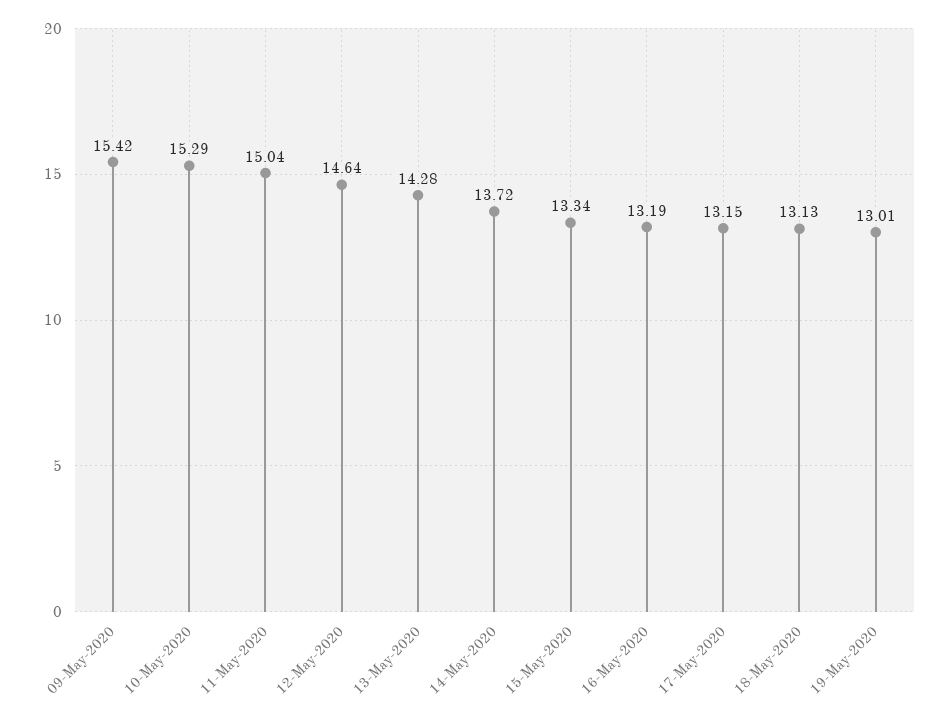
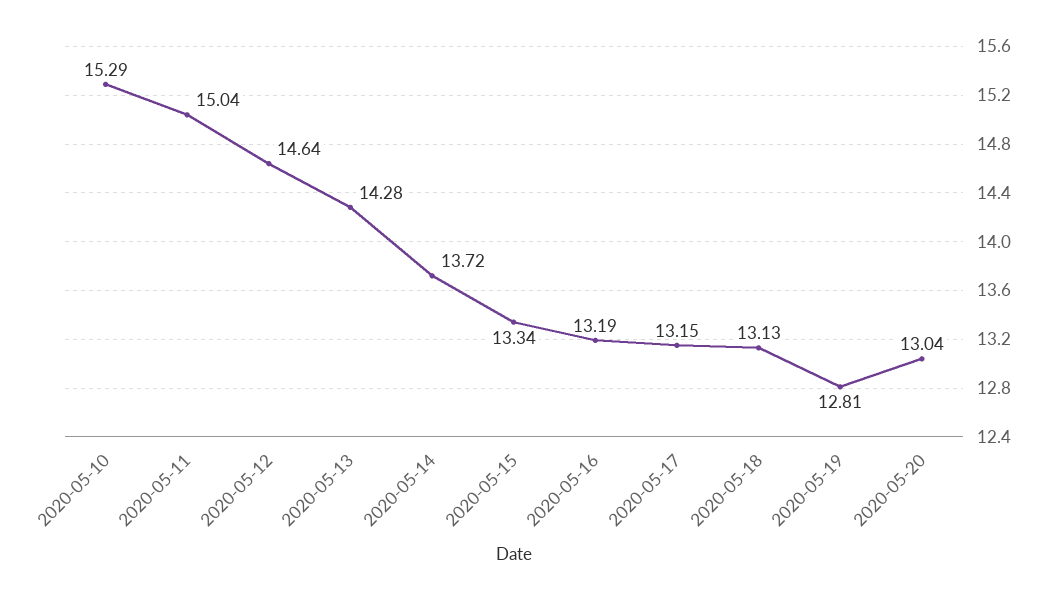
09-May-2020: 15.42 -> none
19-May-2020: 13.01 -> 12.81
2020-05-20: none -> 13.04

